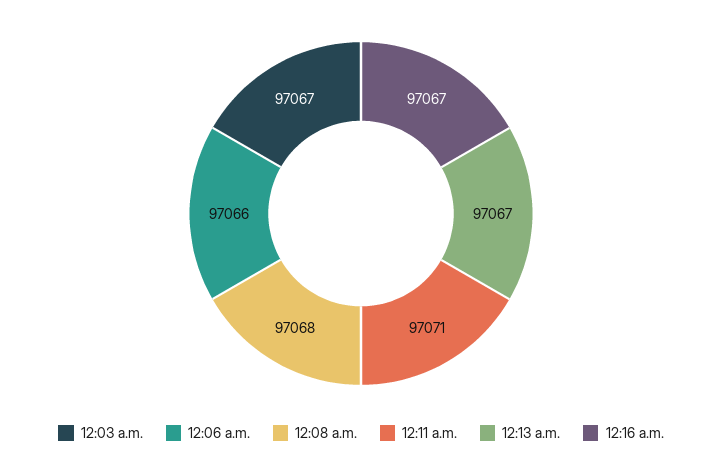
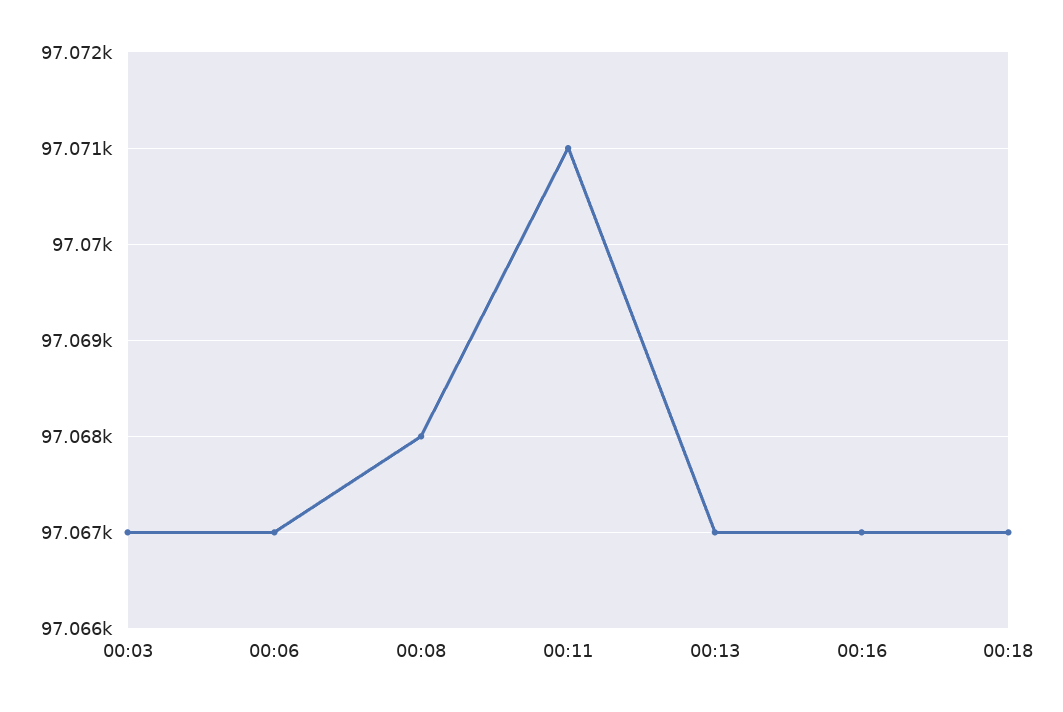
12:06 a.m.: 97066 -> 97067
00:18: none -> 97067

